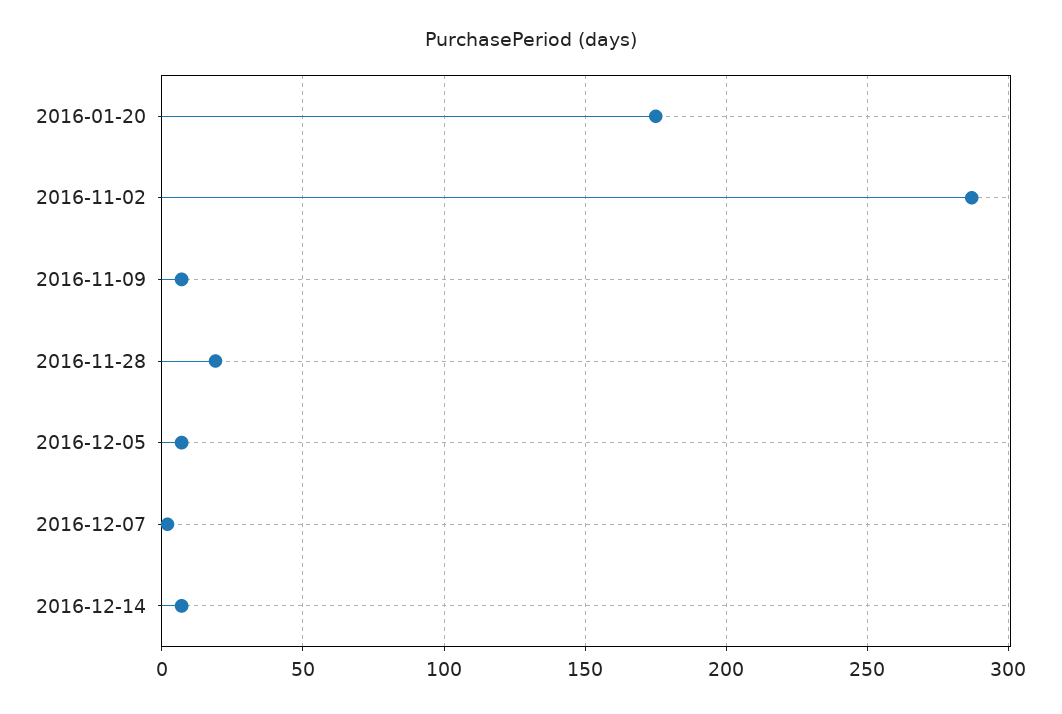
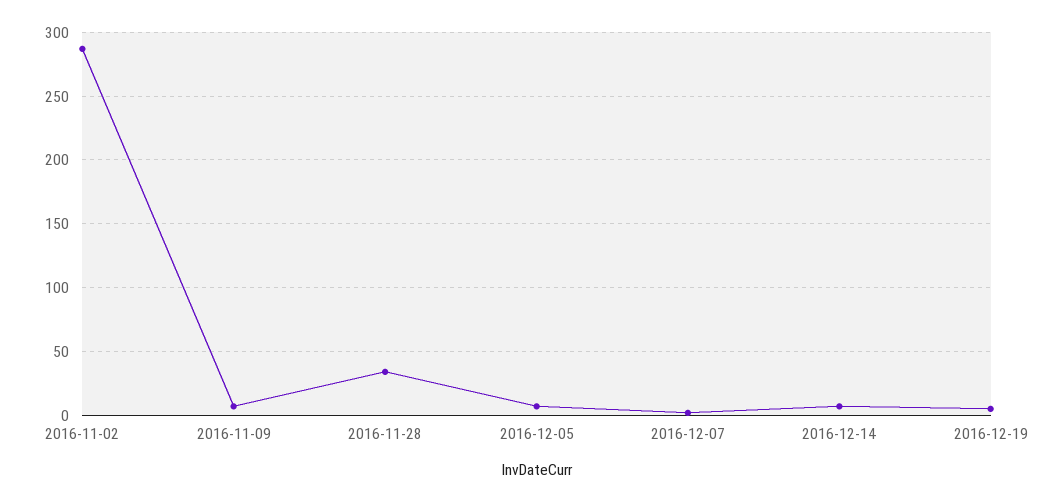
2016-01-20: 175 -> none
2016-11-28: 20 -> 35
2016-12-19: none -> 5

